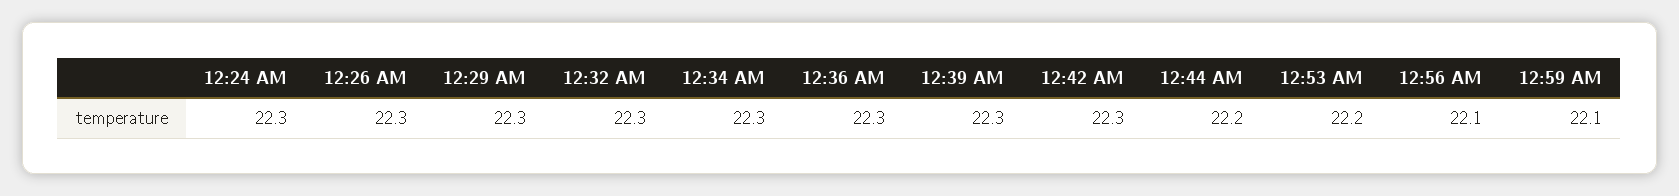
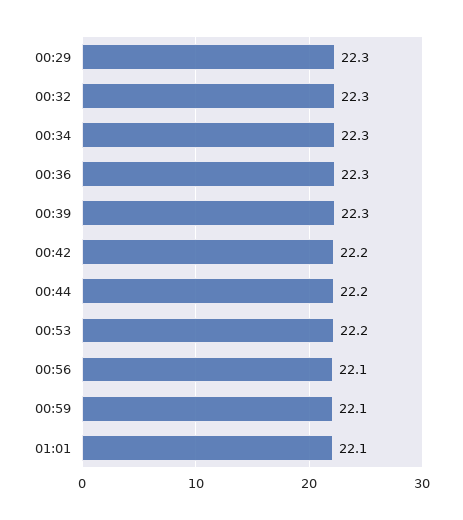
12:24 AM: 22.3 -> none
12:26 AM: 22.3 -> none
12:42 AM: 22.3 -> 22.2
01:01: none -> 22.1

